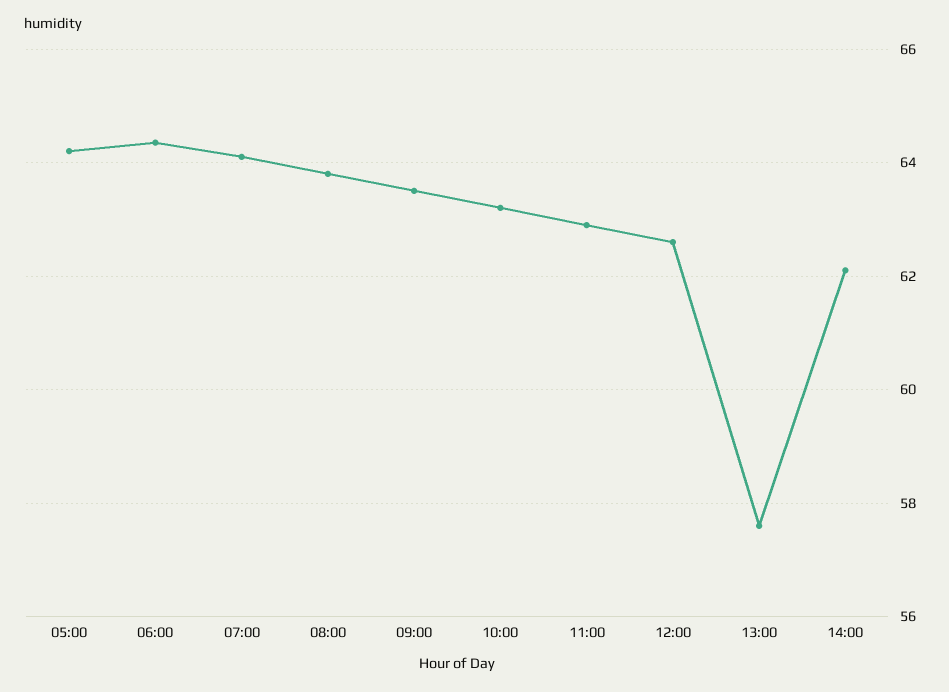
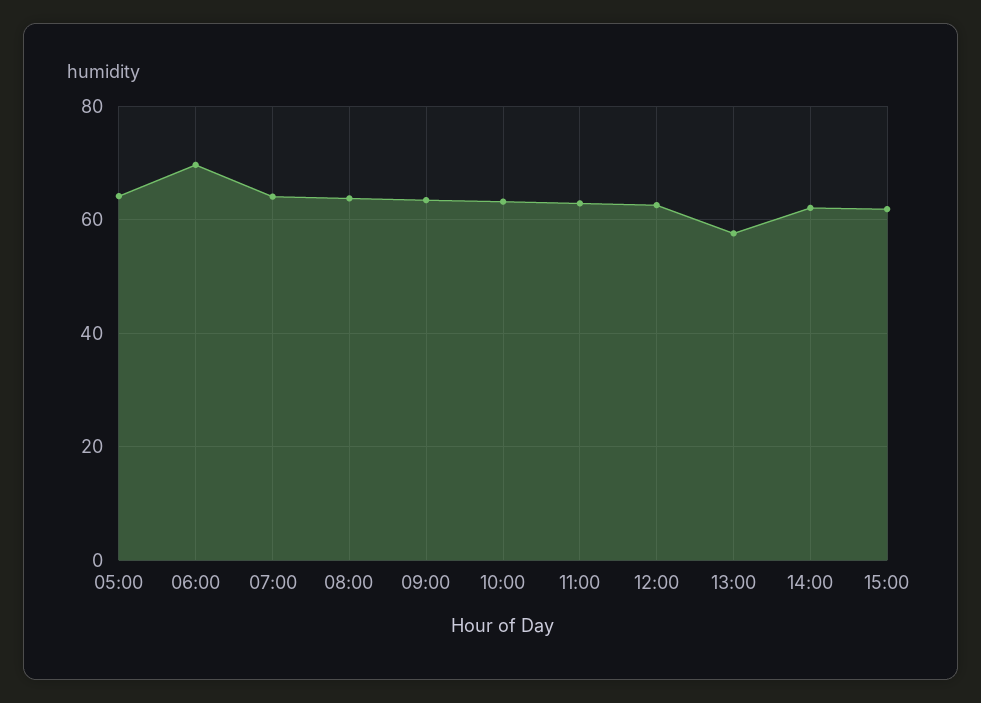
06:00: 64.4 -> 70
15:00: none -> 62

